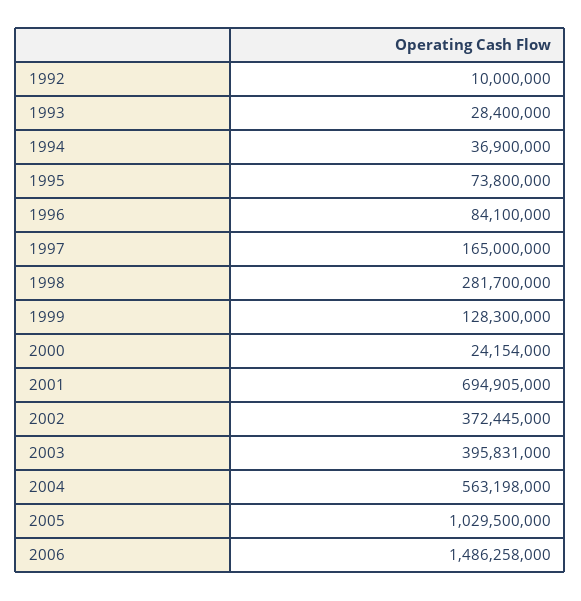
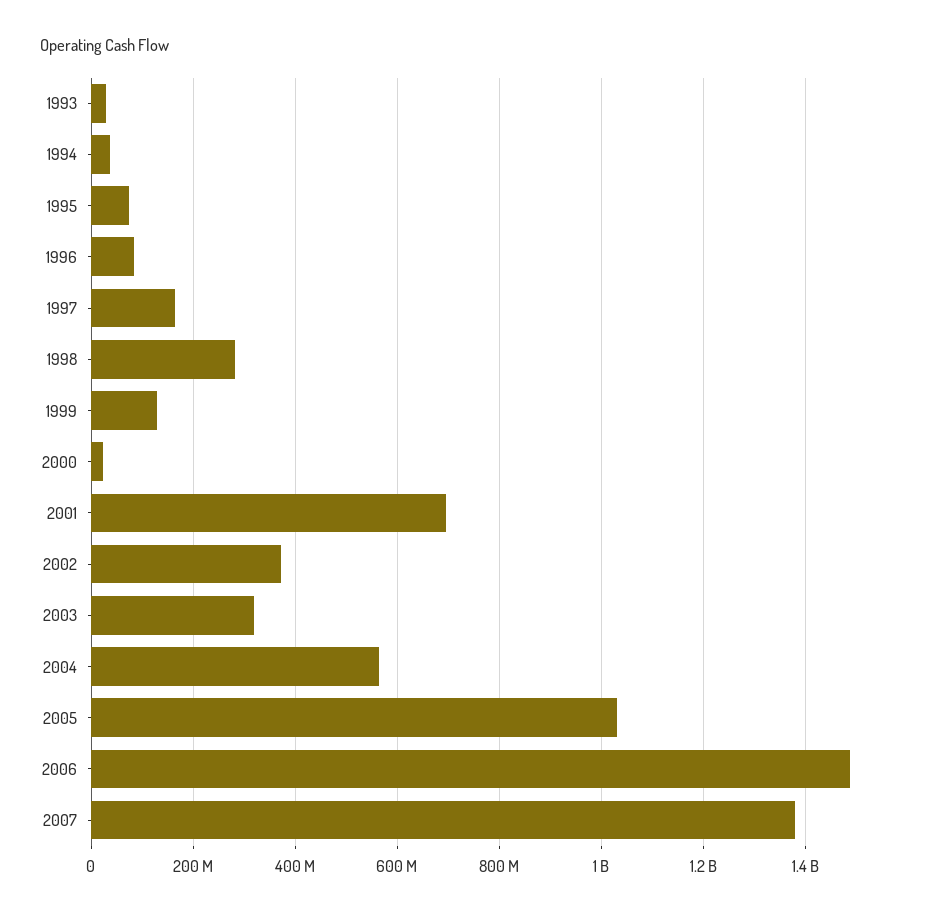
1992: 10000000 -> none
2003: 395831000 -> 320000000
2007: none -> 1380000000

